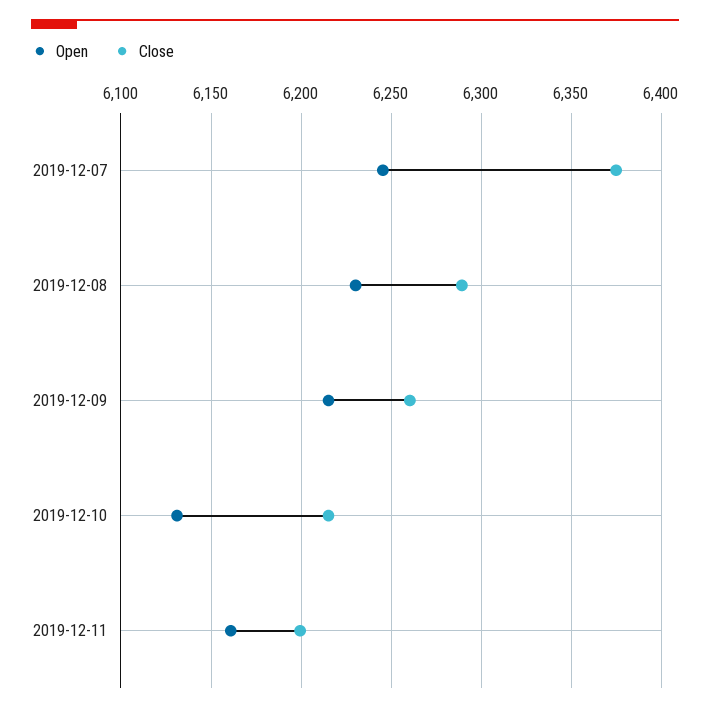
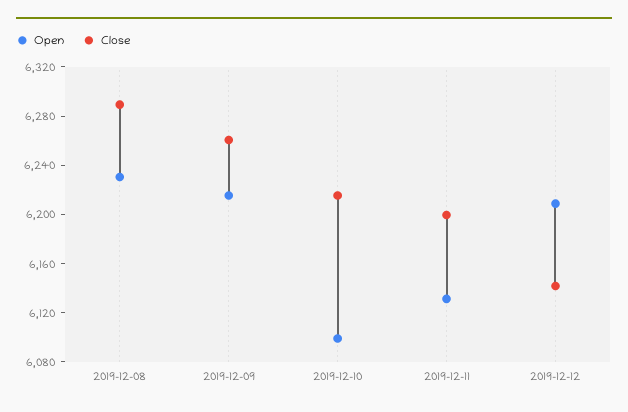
Open, 2019-12-07: 6245 -> none
Close, 2019-12-07: 6375 -> none
Open, 2019-12-10: 6130 -> 6100
Open, 2019-12-11: 6160 -> 6130
Open, 2019-12-12: none -> 6210
Close, 2019-12-12: none -> 6140

